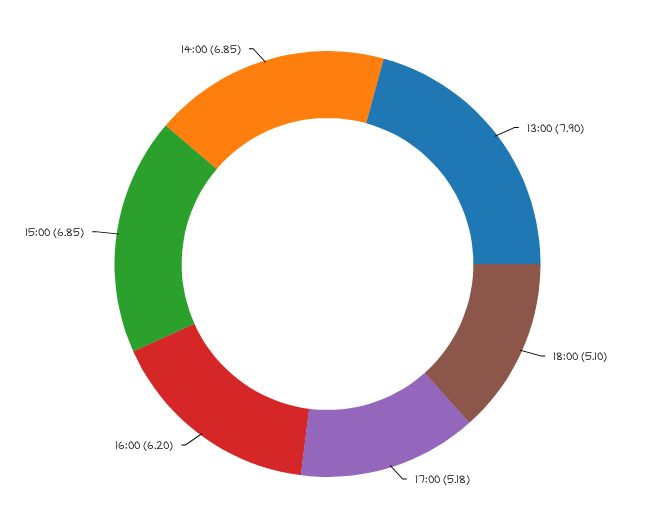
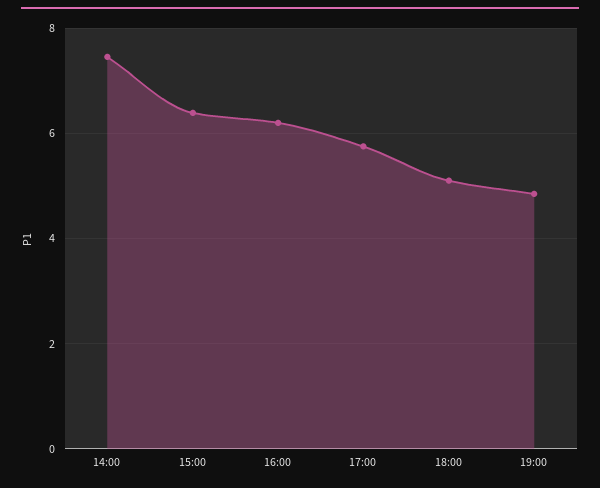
13:00: 7.9 -> none
17:00: 5.18 -> 5.8
15:00: 6.85 -> 6.4
14:00: 6.85 -> 7.4
19:00: none -> 4.8

